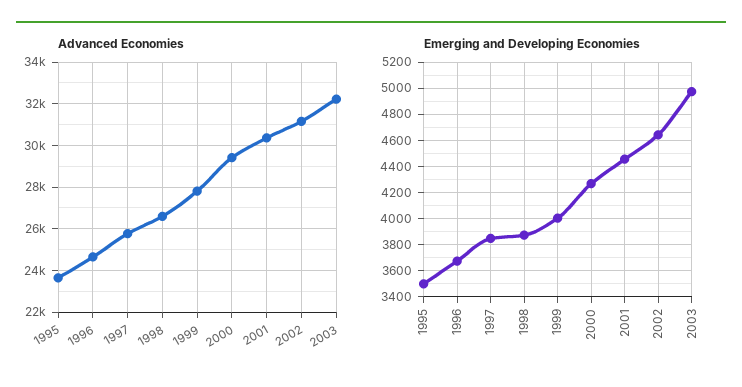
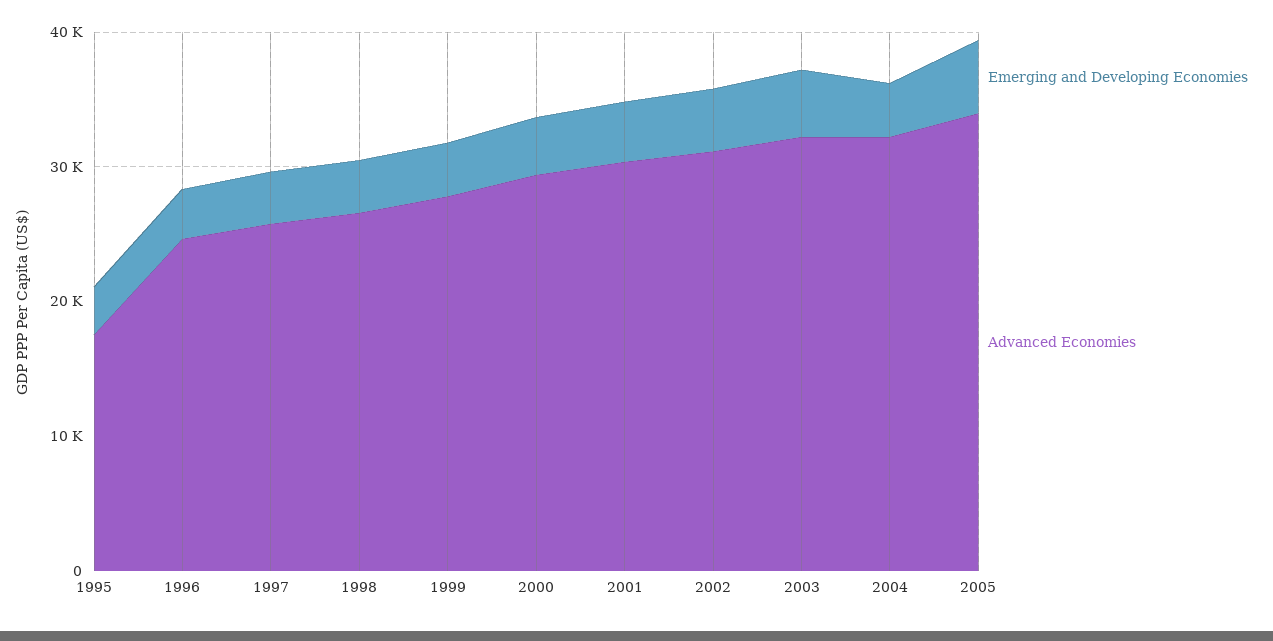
Advanced Economies, 1995: 23500 -> 18000
Emerging and Developing Economies, 2004: none -> 4000
Advanced Economies, 2004: none -> 32000
Emerging and Developing Economies, 2005: none -> 6000
Advanced Economies, 2005: none -> 34000

